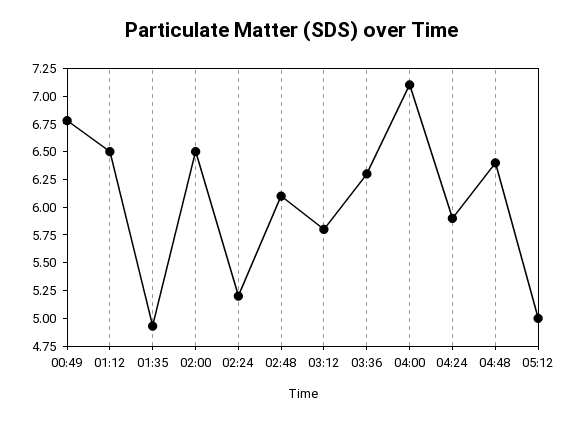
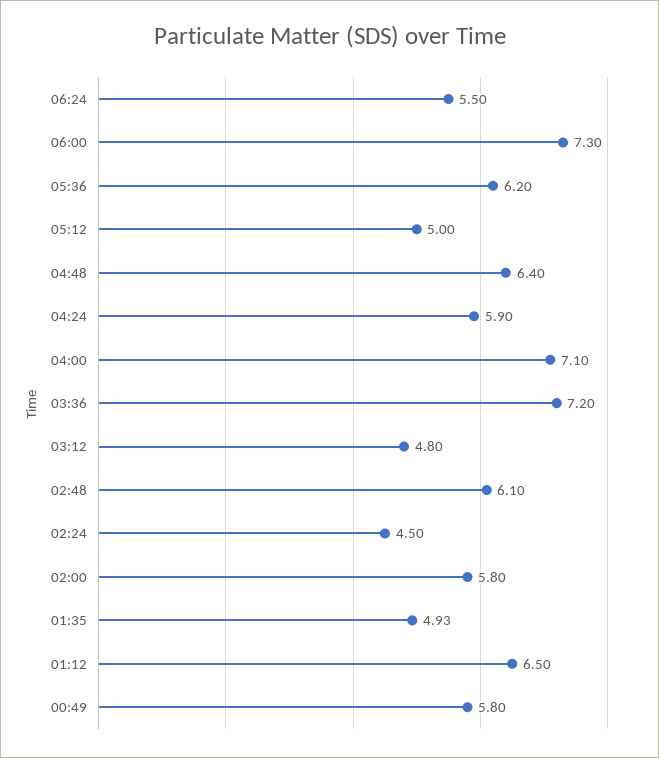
00:49: 6.75 -> 5.8
02:00: 6.5 -> 5.8
02:24: 5.25 -> 4.5
03:12: 5.75 -> 4.8
03:36: 6.25 -> 7.2
06:24: none -> 5.5
06:00: none -> 7.3
05:36: none -> 6.2

